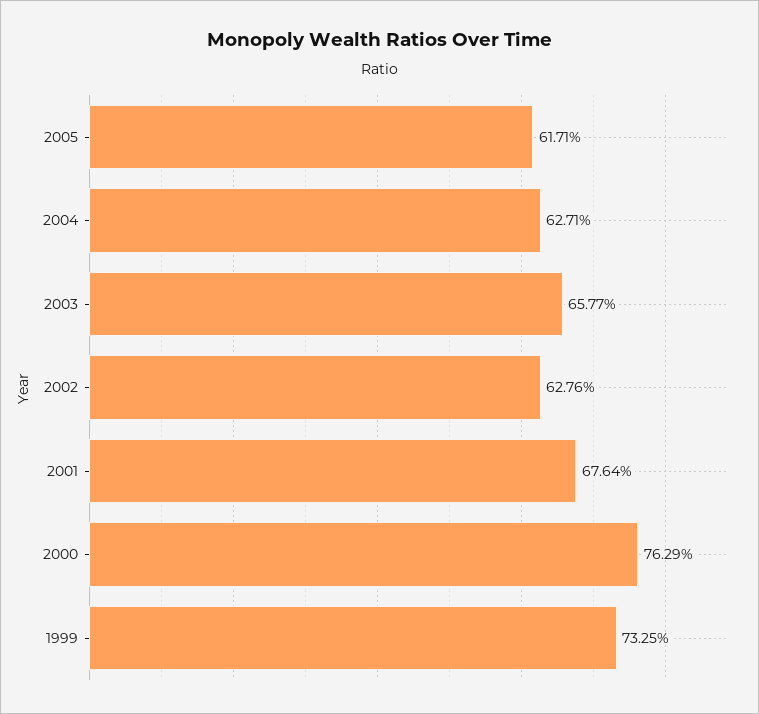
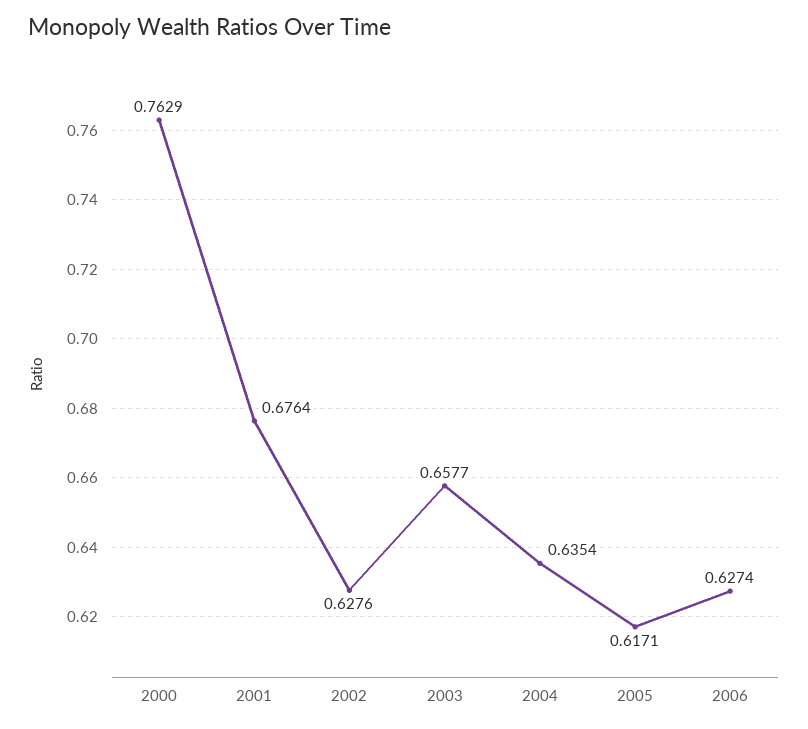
2004: 0.6271 -> 0.6354
1999: 0.7325 -> none
2006: none -> 0.6274

